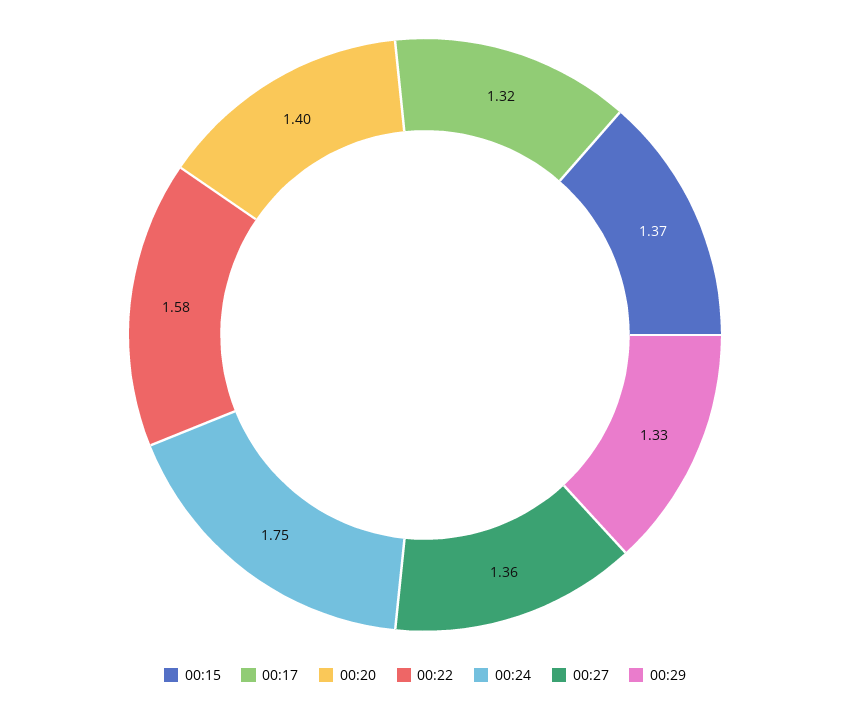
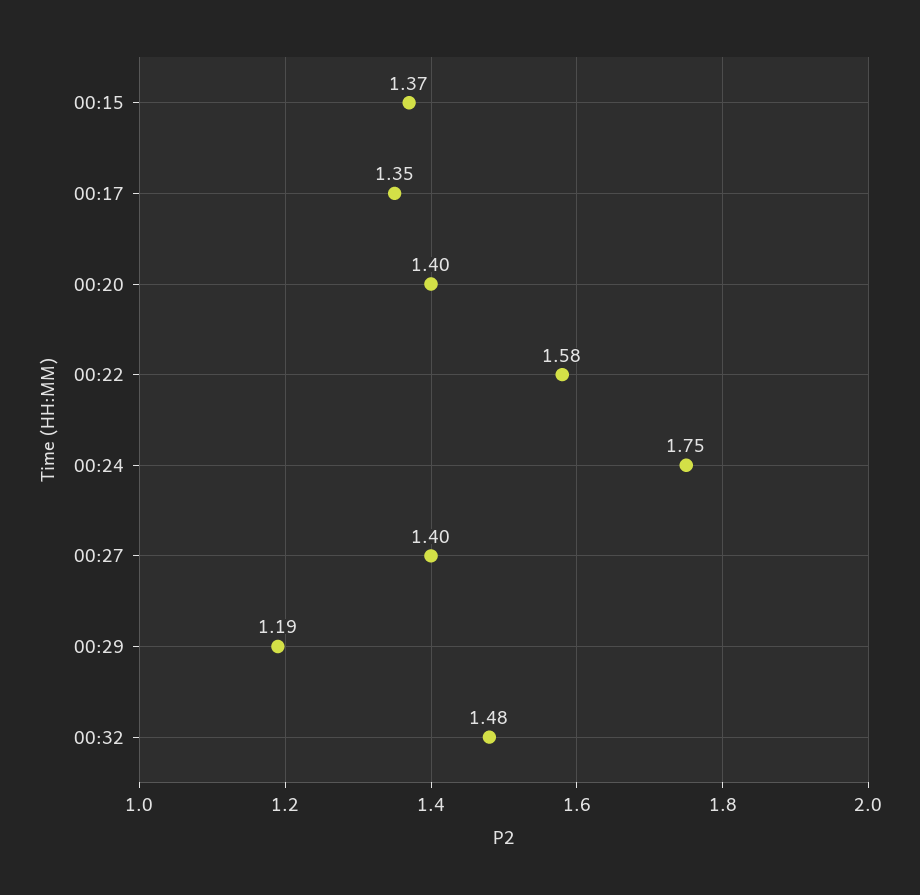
00:17: 1.32 -> 1.35
00:27: 1.36 -> 1.4
00:29: 1.33 -> 1.19
00:32: none -> 1.48

